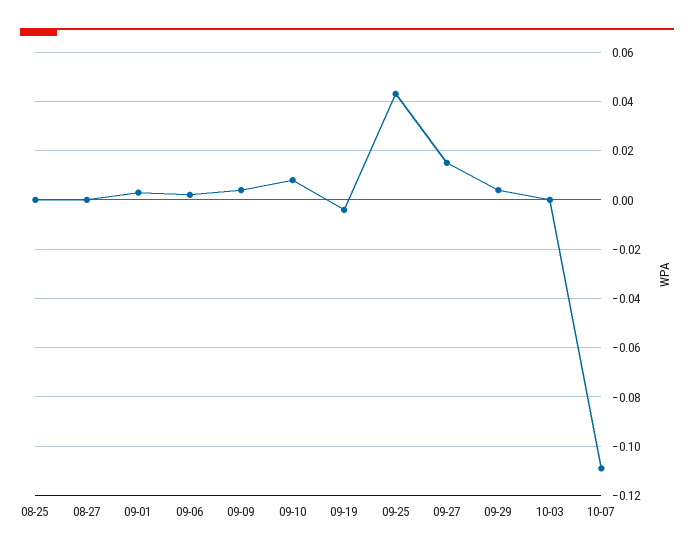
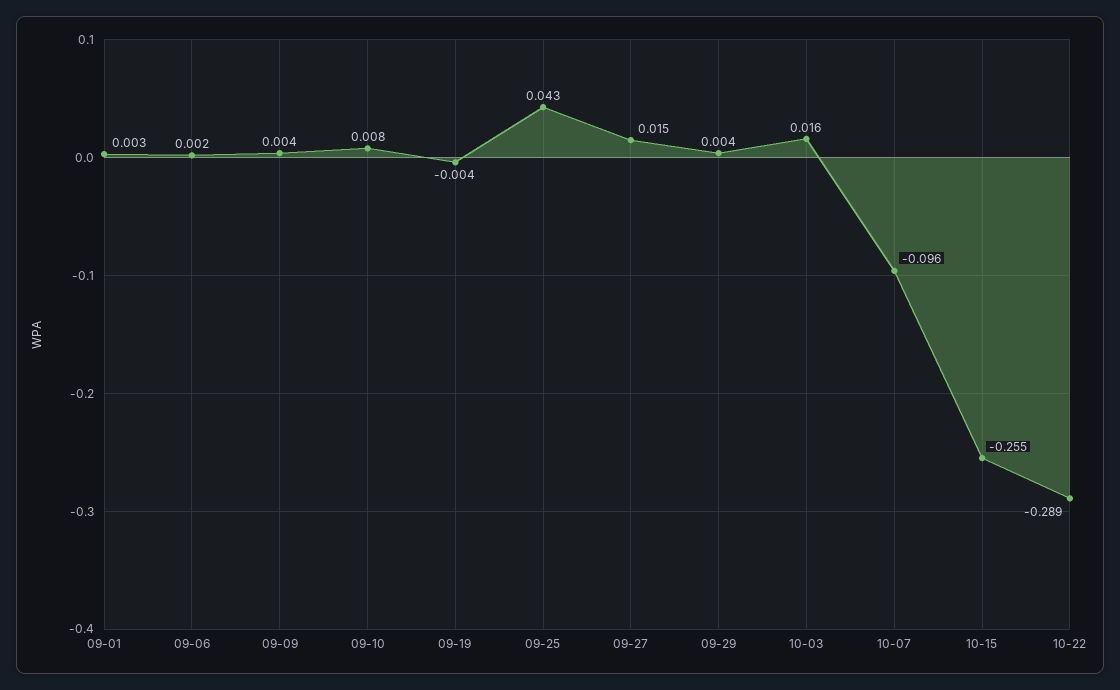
08-25: 0 -> none
08-27: 0 -> none
10-03: 0 -> 0.016
10-07: -0.11 -> -0.096
10-15: none -> -0.255
10-22: none -> -0.289

